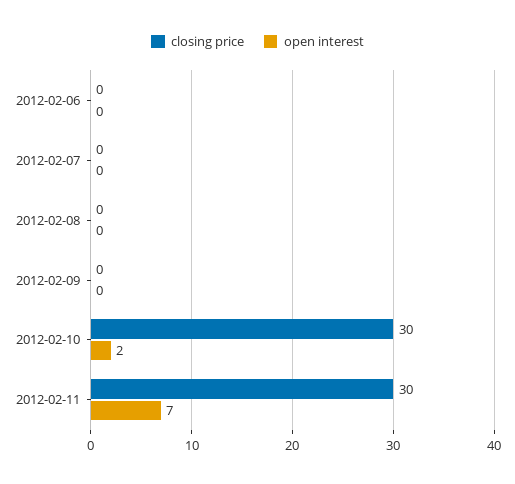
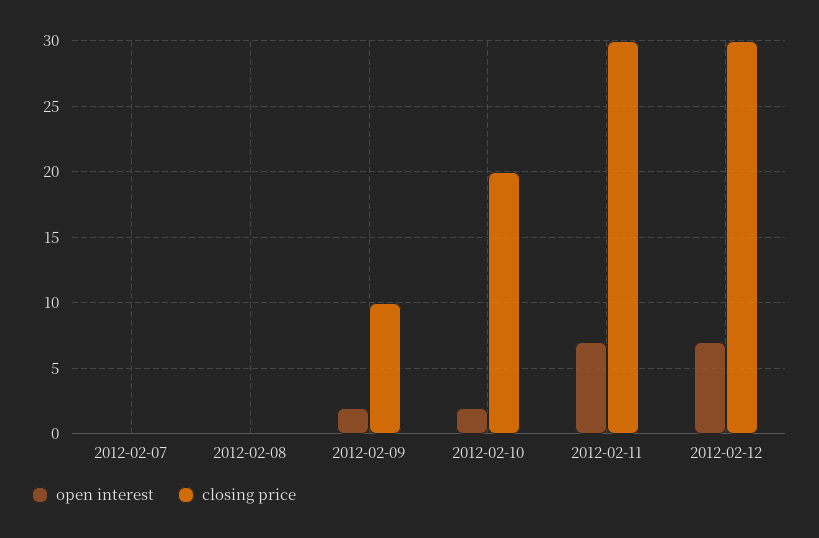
closing price, 2012-02-06: 0 -> none
open interest, 2012-02-06: 0 -> none
closing price, 2012-02-09: 0 -> 10
open interest, 2012-02-09: 0 -> 2
closing price, 2012-02-10: 30 -> 20
open interest, 2012-02-12: none -> 7
closing price, 2012-02-12: none -> 30

